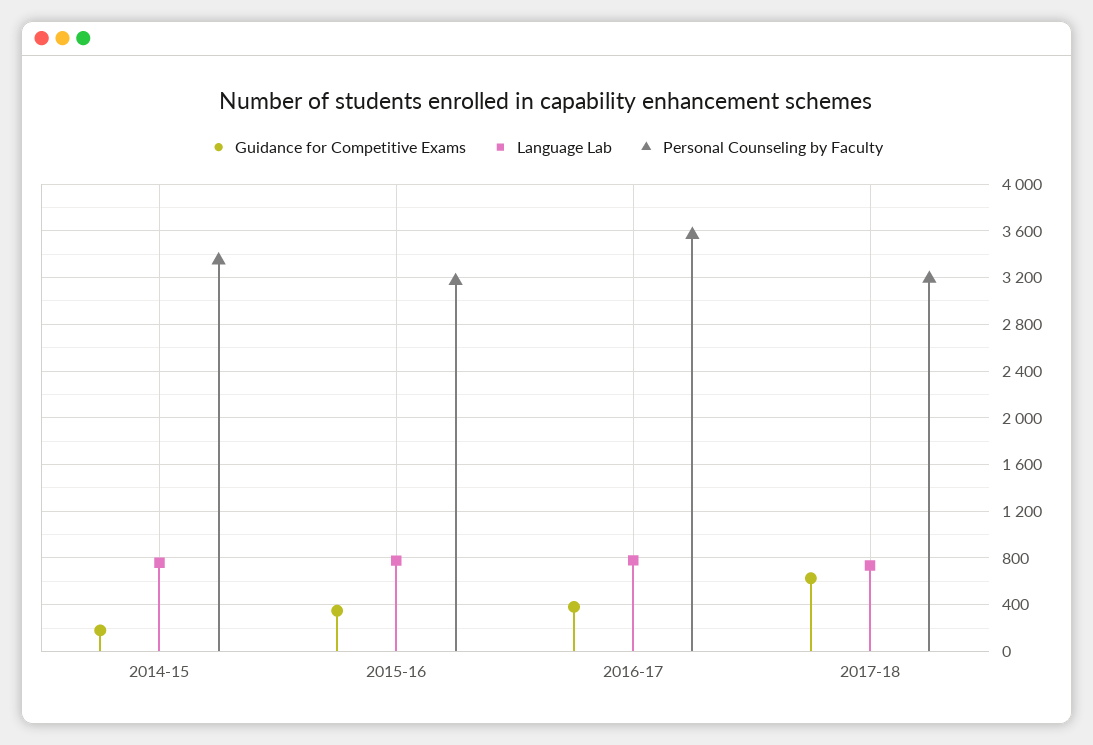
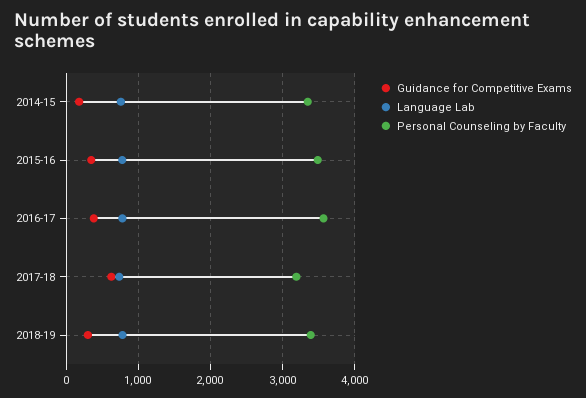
Personal Counseling by Faculty, 2015-16: 3200 -> 3500
Guidance for Competitive Exams, 2018-19: none -> 300
Language Lab, 2018-19: none -> 800
Personal Counseling by Faculty, 2018-19: none -> 3400

